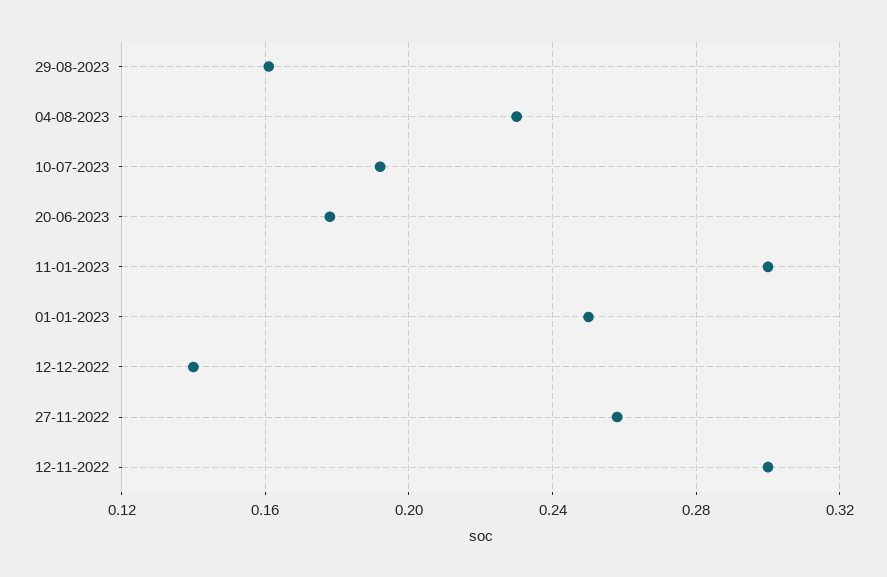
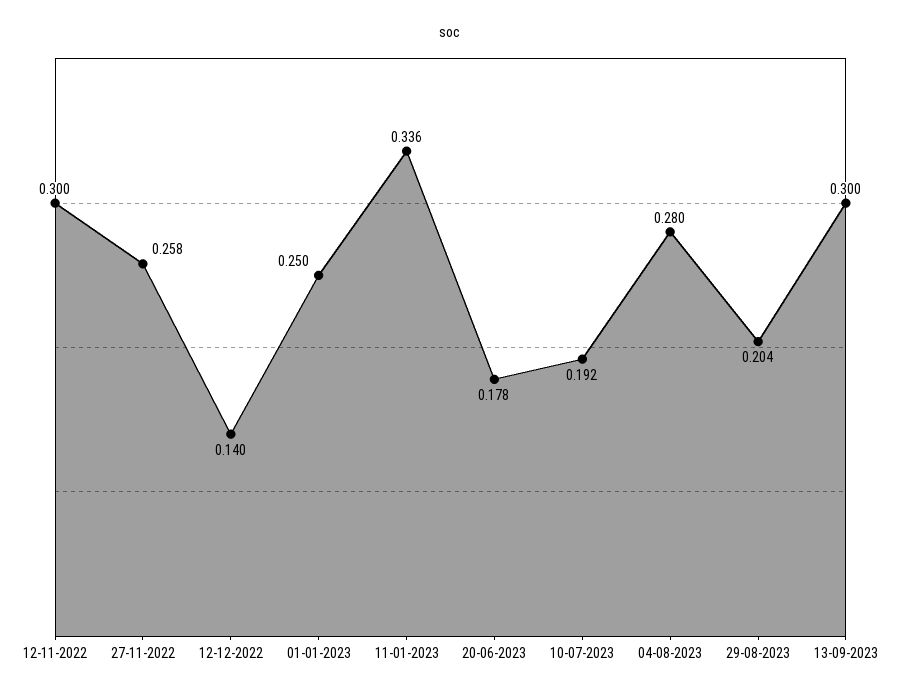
29-08-2023: 0.16 -> 0.204
04-08-2023: 0.23 -> 0.28
11-01-2023: 0.3 -> 0.336
13-09-2023: none -> 0.3

